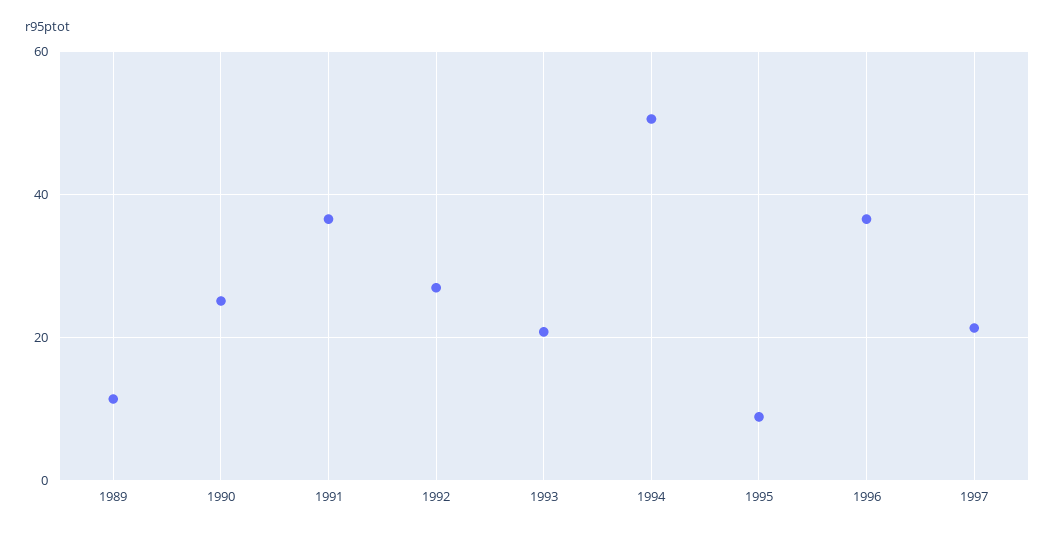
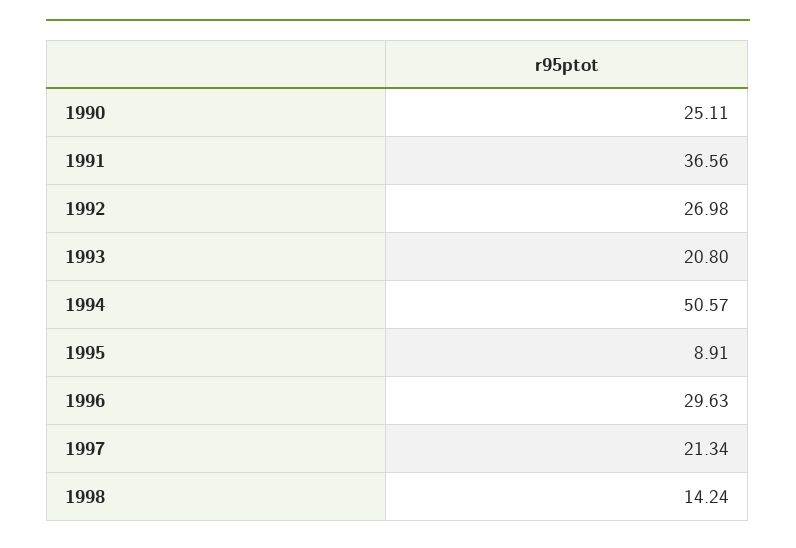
1989: 12 -> none
1996: 36 -> 29.63
1998: none -> 14.24

